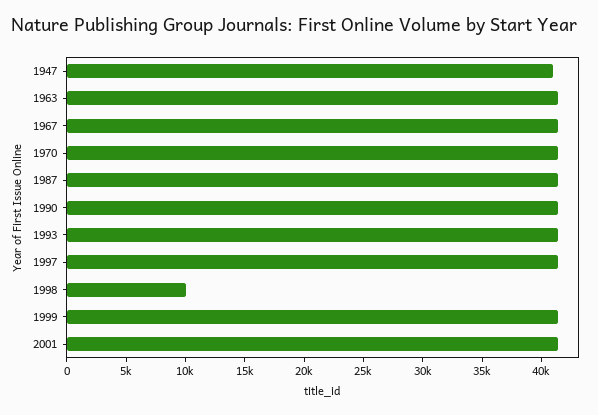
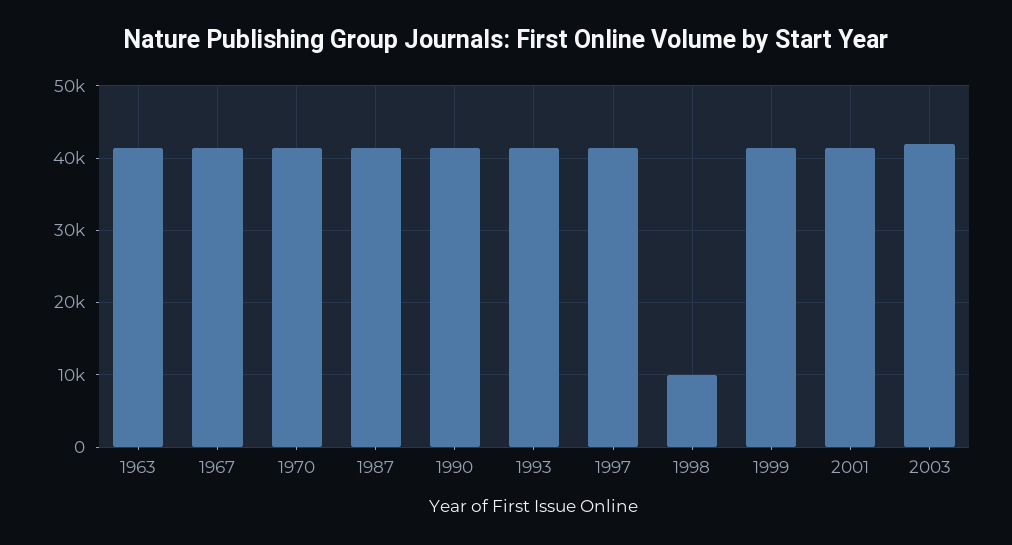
1947: 41000 -> none
2003: none -> 42000

